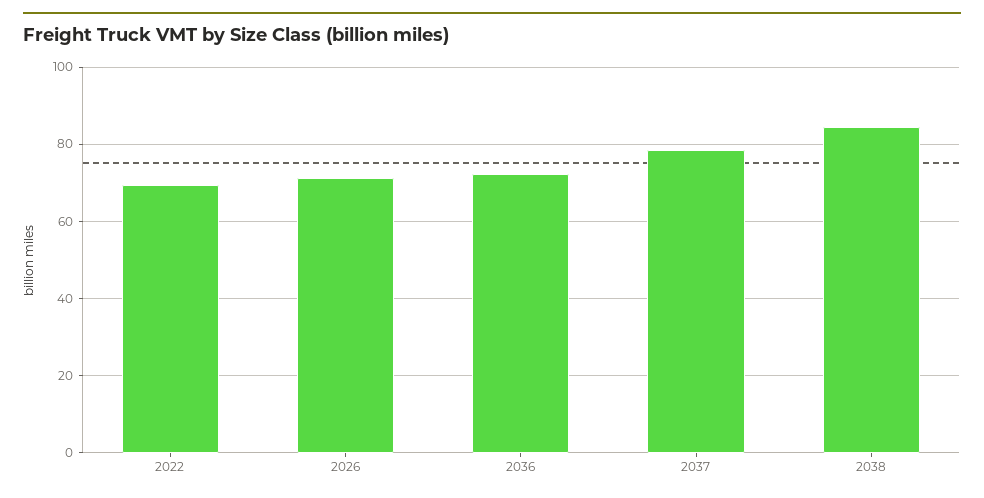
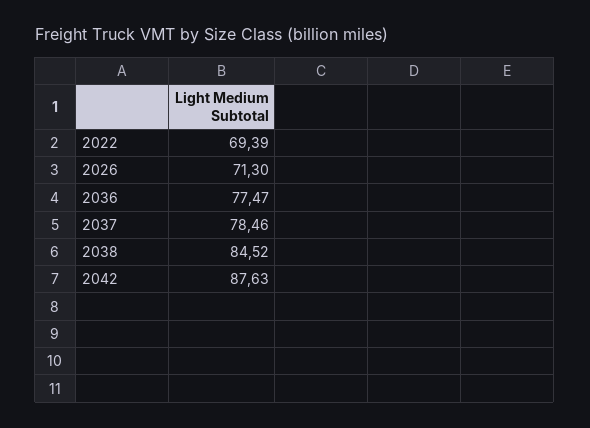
2036: 72 -> 77.47
2042: none -> 87.63

